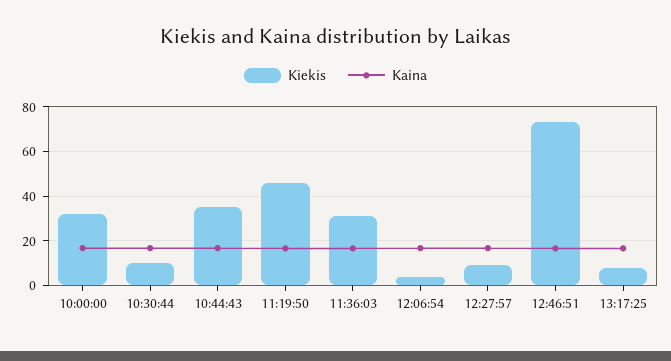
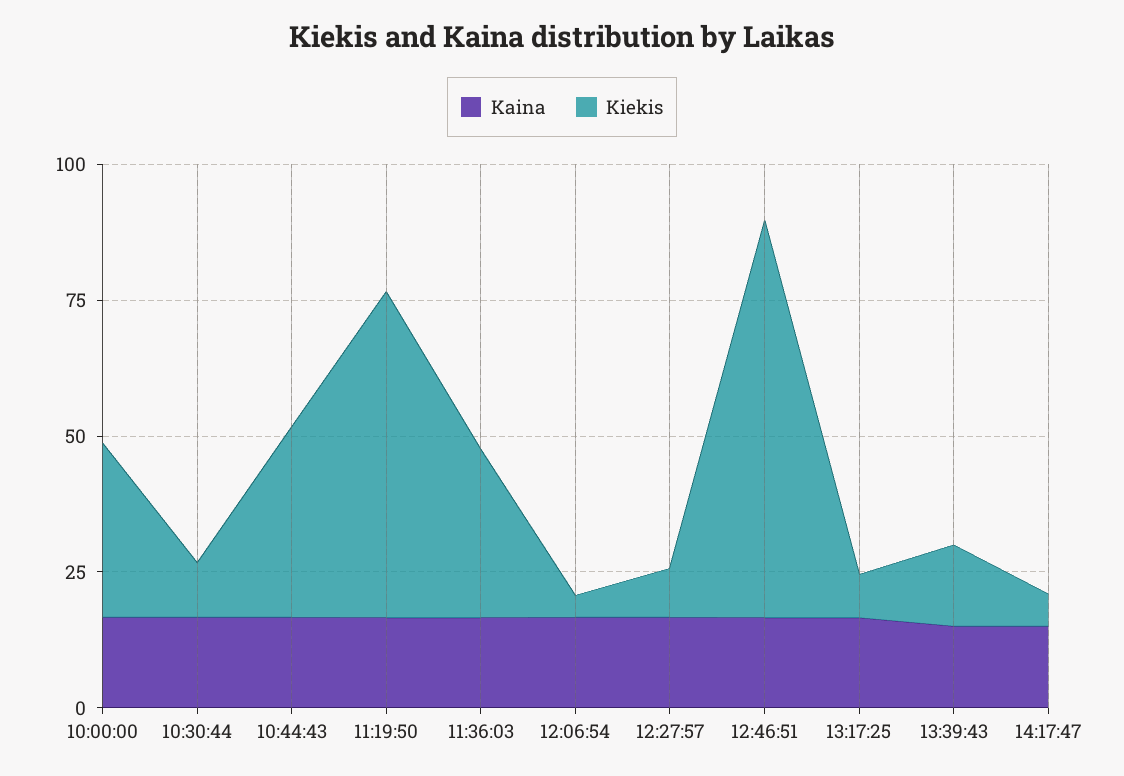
Kiekis, 11:19:50: 45 -> 60
Kaina, 13:39:43: none -> 15
Kiekis, 13:39:43: none -> 15
Kaina, 14:17:47: none -> 15
Kiekis, 14:17:47: none -> 5

